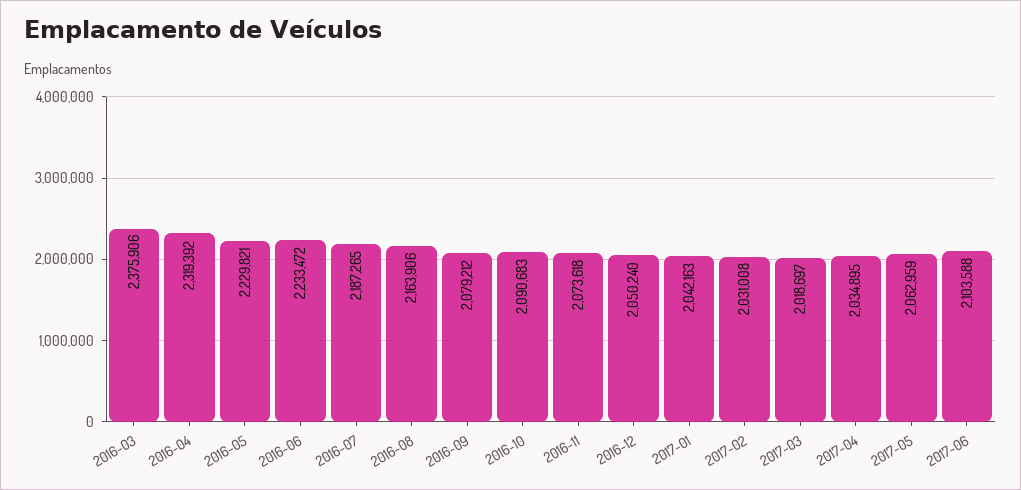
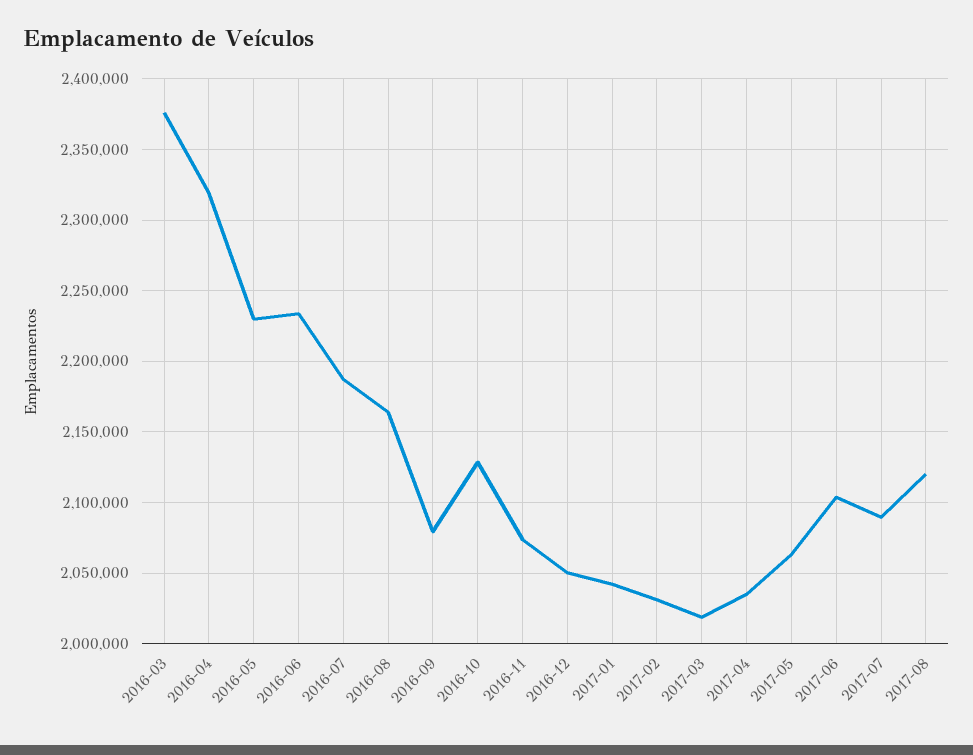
2016-10: 2090683 -> 2130000
2017-07: none -> 2090000
2017-08: none -> 2120000

